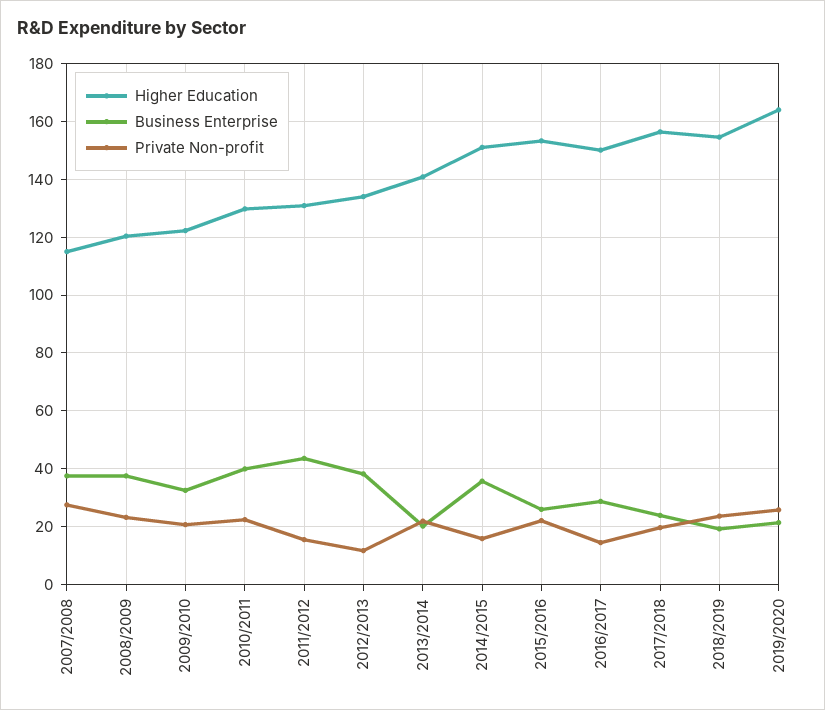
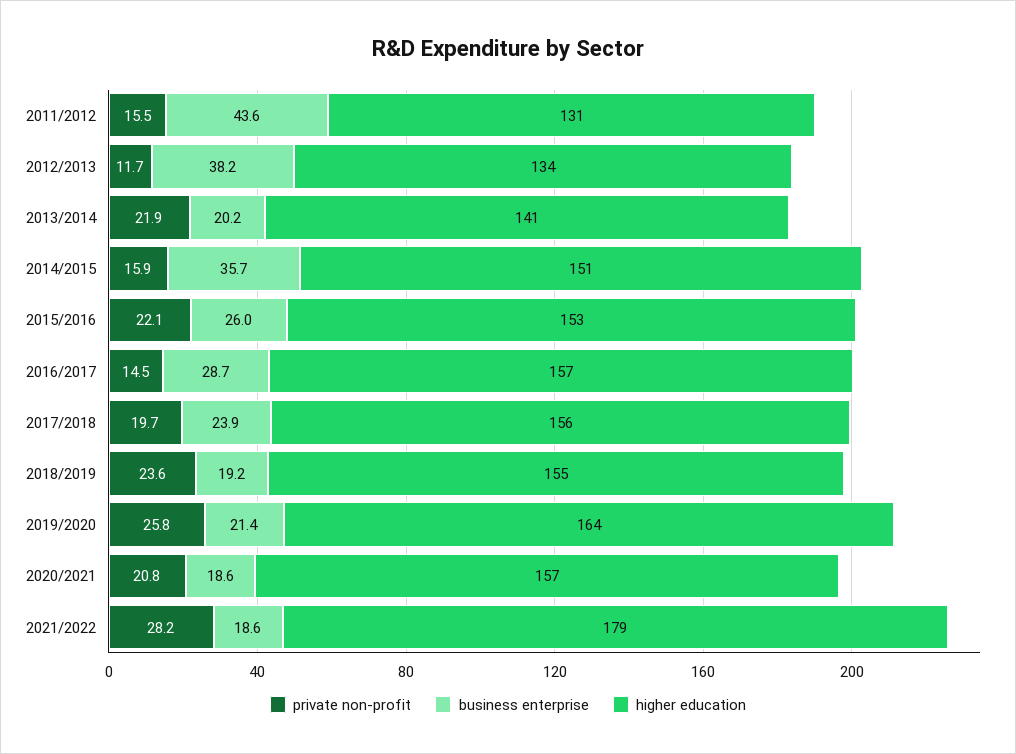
Higher Education, 2007/2008: 115 -> none
Business Enterprise, 2007/2008: 37.5 -> none
Private Non-profit, 2007/2008: 27.5 -> none
Higher Education, 2008/2009: 120 -> none
Business Enterprise, 2008/2009: 37.5 -> none
Private Non-profit, 2008/2009: 22.5 -> none
Higher Education, 2009/2010: 122.5 -> none
Business Enterprise, 2009/2010: 32.5 -> none
Private Non-profit, 2009/2010: 20 -> none
Higher Education, 2010/2011: 130 -> none
Business Enterprise, 2010/2011: 40 -> none
Private Non-profit, 2010/2011: 22.5 -> none
Higher Education, 2016/2017: 150 -> 157
Private Non-profit, 2020/2021: none -> 20.8
Business Enterprise, 2020/2021: none -> 18.6
Higher Education, 2020/2021: none -> 157
Private Non-profit, 2021/2022: none -> 28.2
Business Enterprise, 2021/2022: none -> 18.6
Higher Education, 2021/2022: none -> 179

